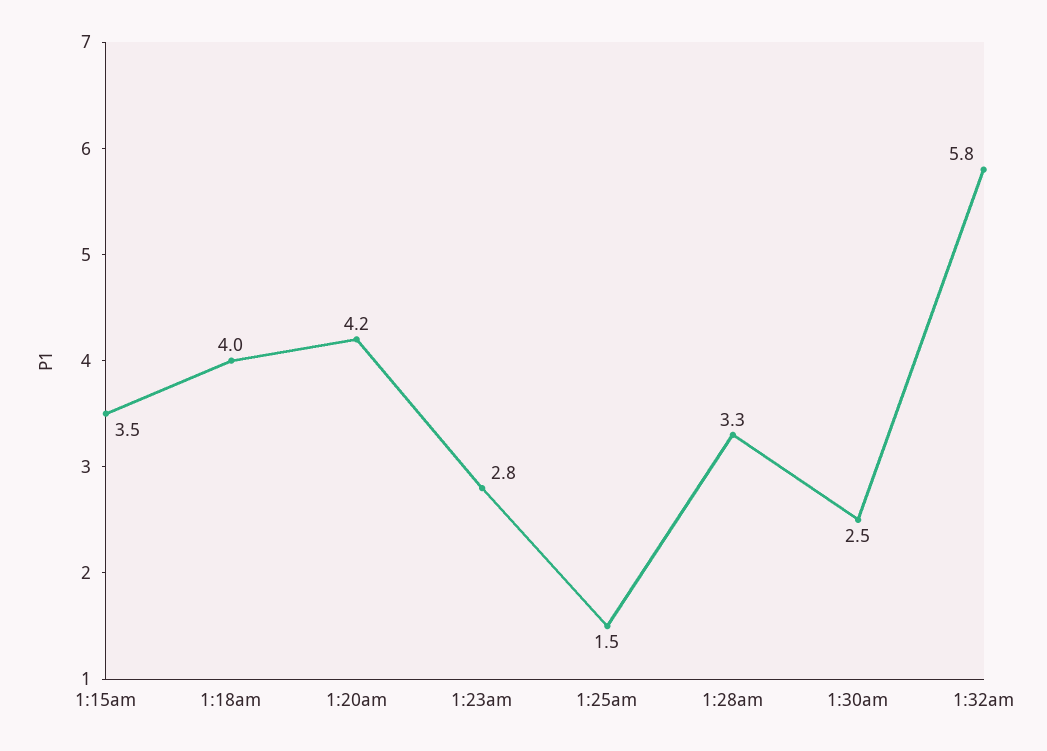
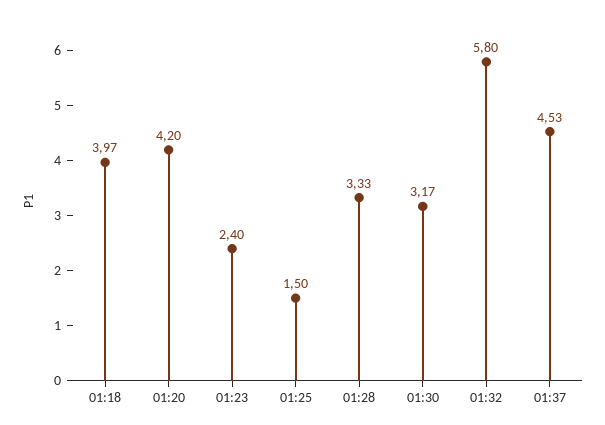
1:15am: 3.5 -> none
1:23am: 2.8 -> 2.4
1:30am: 2.5 -> 3.17
01:37: none -> 4.53

